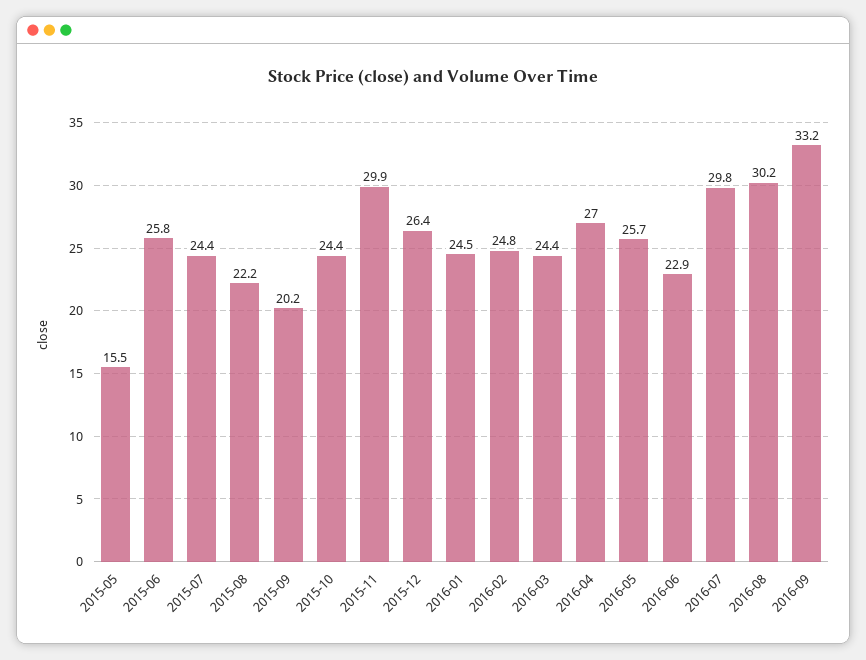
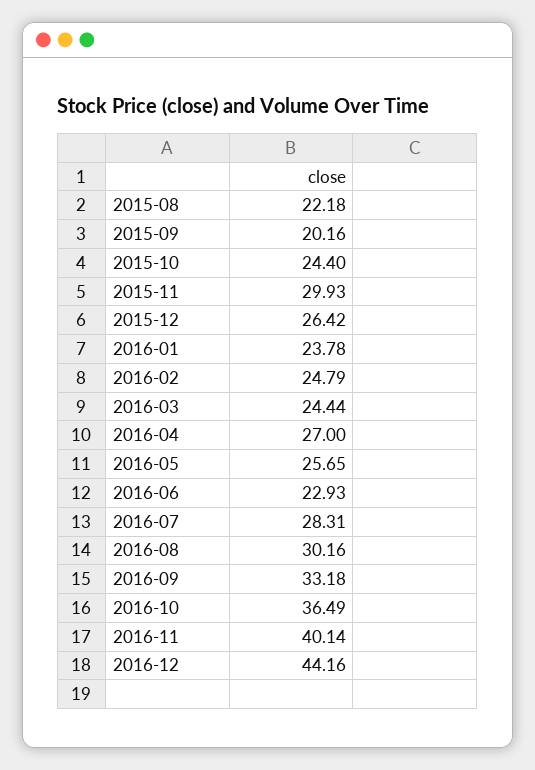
2015-05: 15.5 -> none
2015-06: 25.8 -> none
2015-07: 24.4 -> none
2016-01: 24.5 -> 23.78
2016-07: 29.8 -> 28.31
2016-10: none -> 36.49
2016-11: none -> 40.14
2016-12: none -> 44.16

